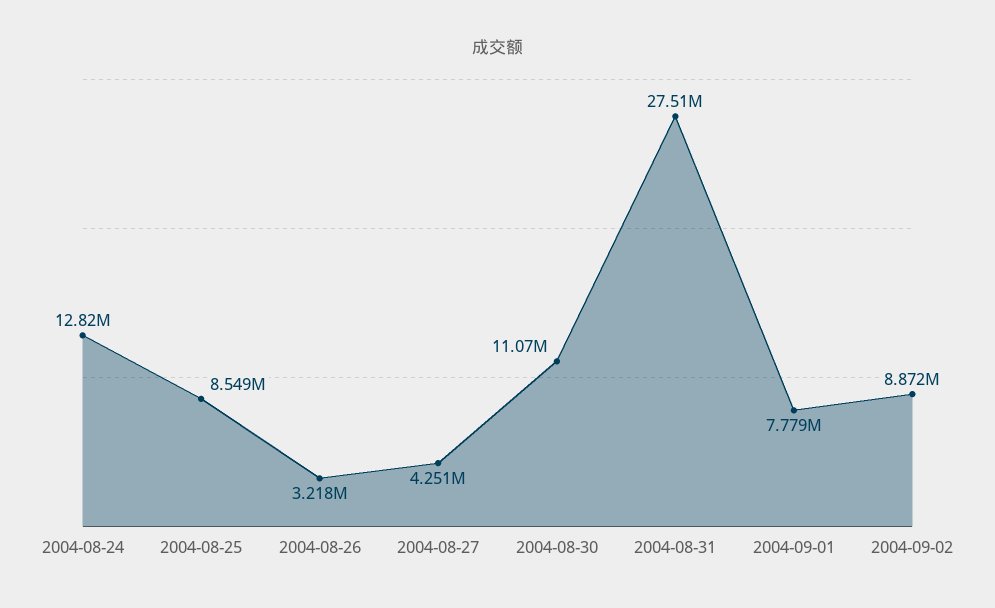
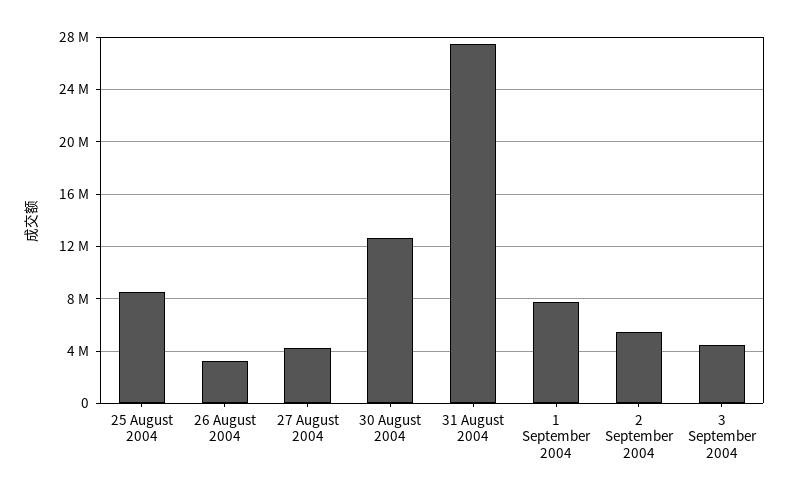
2004-08-24: 12820000 -> none
2004-08-30: 11070000 -> 12500000
2004-09-02: 8872000 -> 5500000
3 September 2004: none -> 4500000

